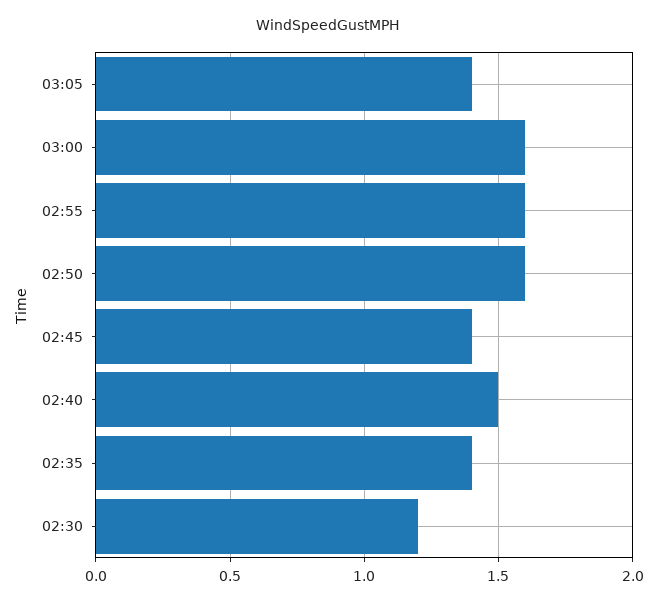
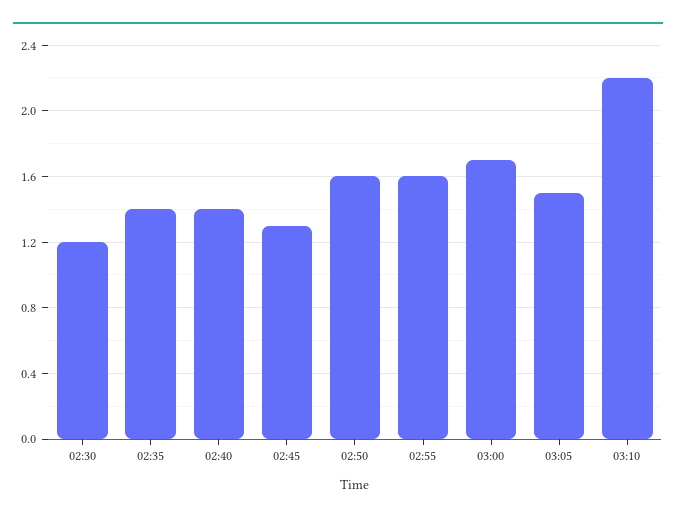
03:05: 1.4 -> 1.5
03:00: 1.6 -> 1.7
02:45: 1.4 -> 1.3
02:40: 1.5 -> 1.4
03:10: none -> 2.2

